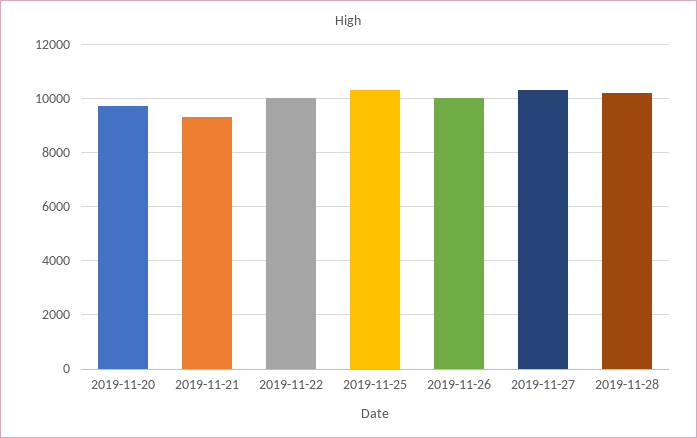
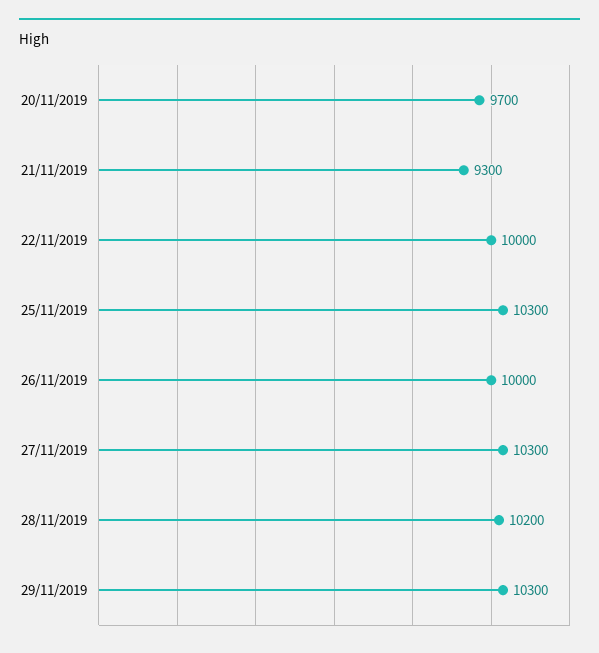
29/11/2019: none -> 10300

